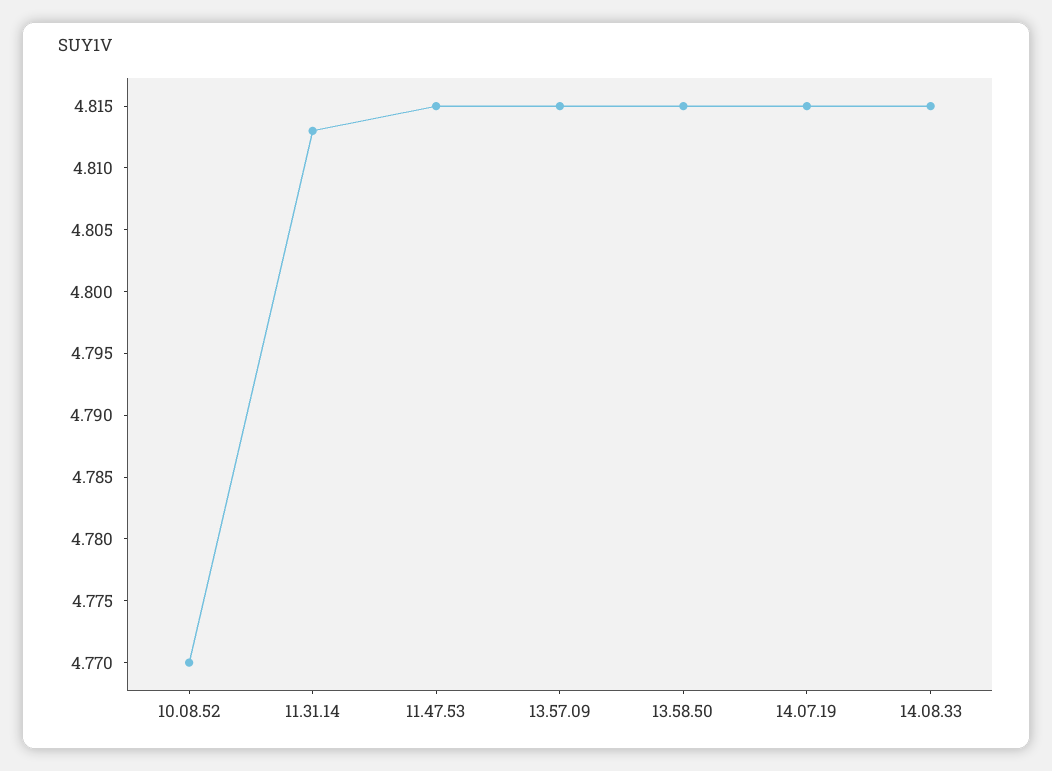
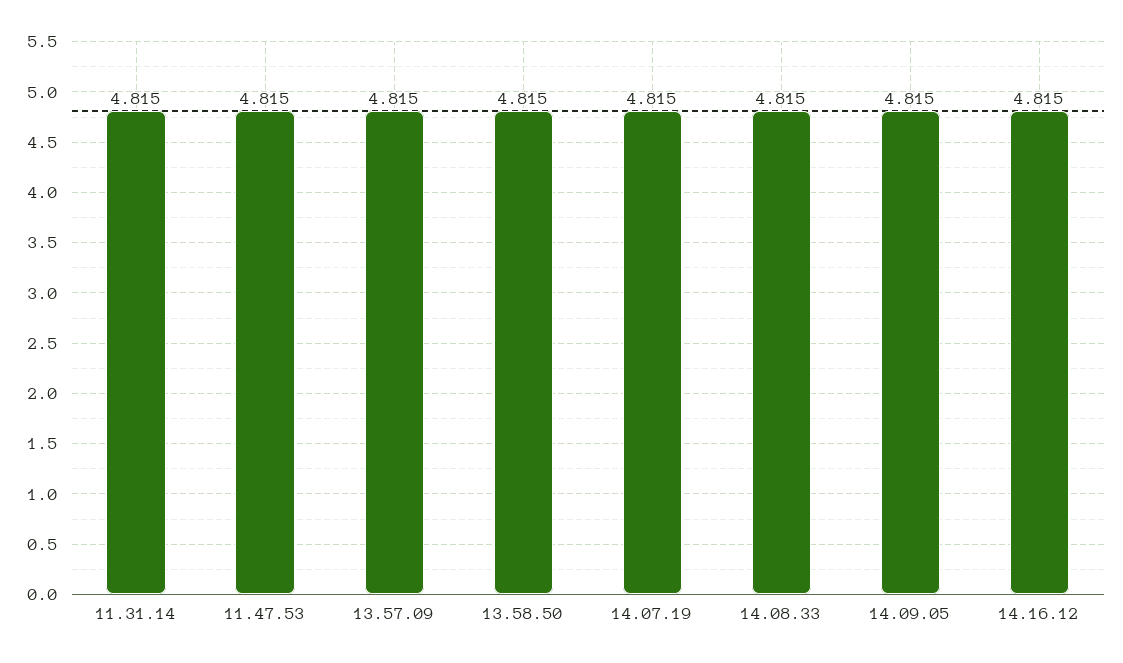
10.08.52: 4.77 -> none
11.31.14: 4.813 -> 4.815
14.09.05: none -> 4.815
14.16.12: none -> 4.815

